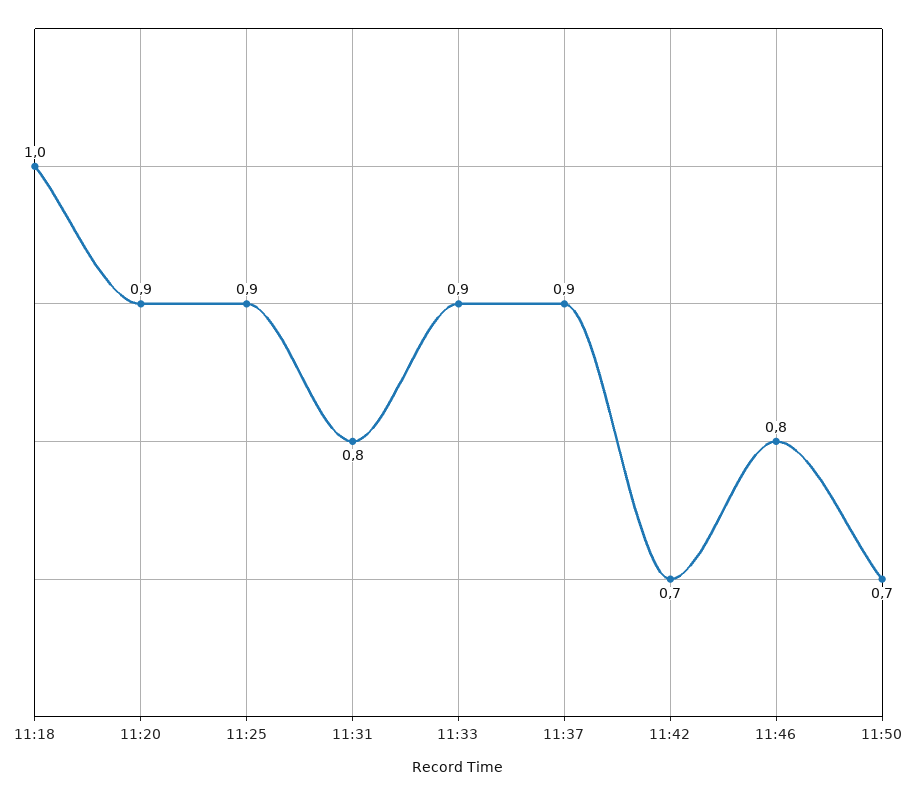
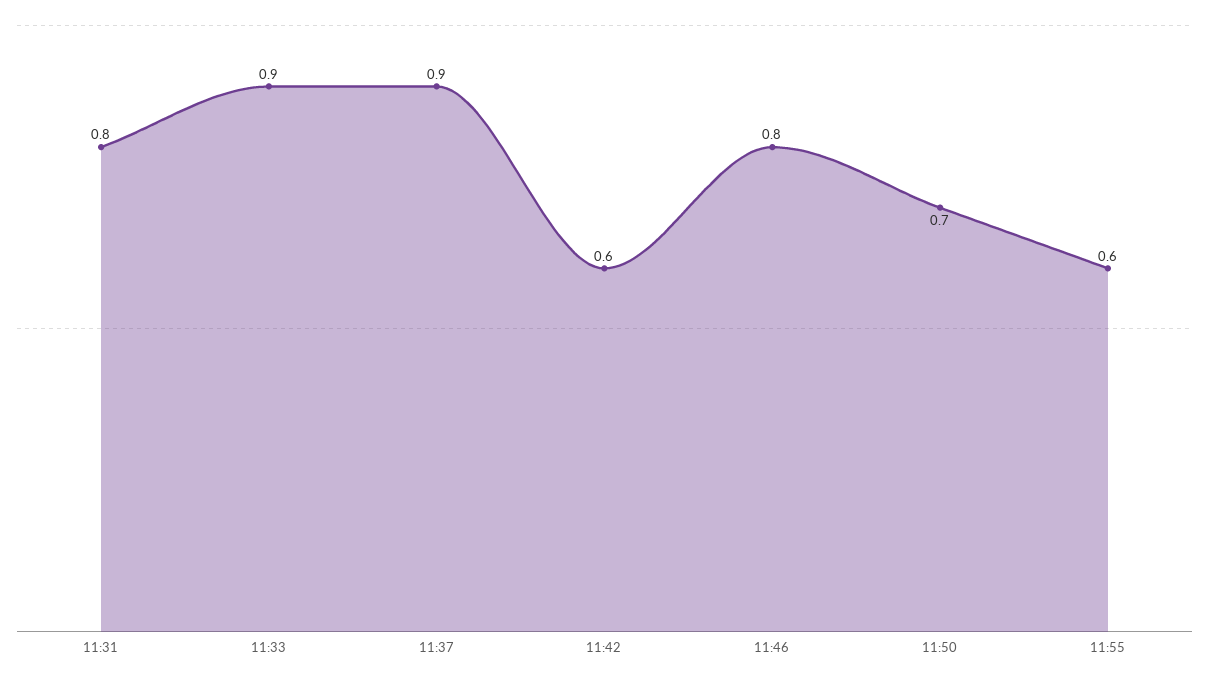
11:18: 1 -> none
11:20: 0.9 -> none
11:25: 0.9 -> none
11:42: 0.7 -> 0.6
11:55: none -> 0.6

